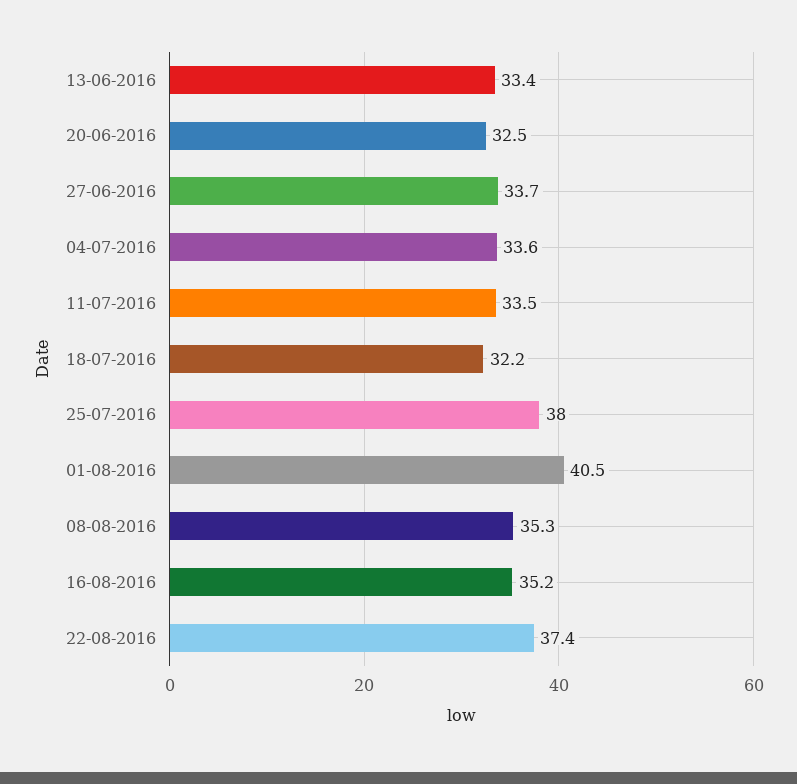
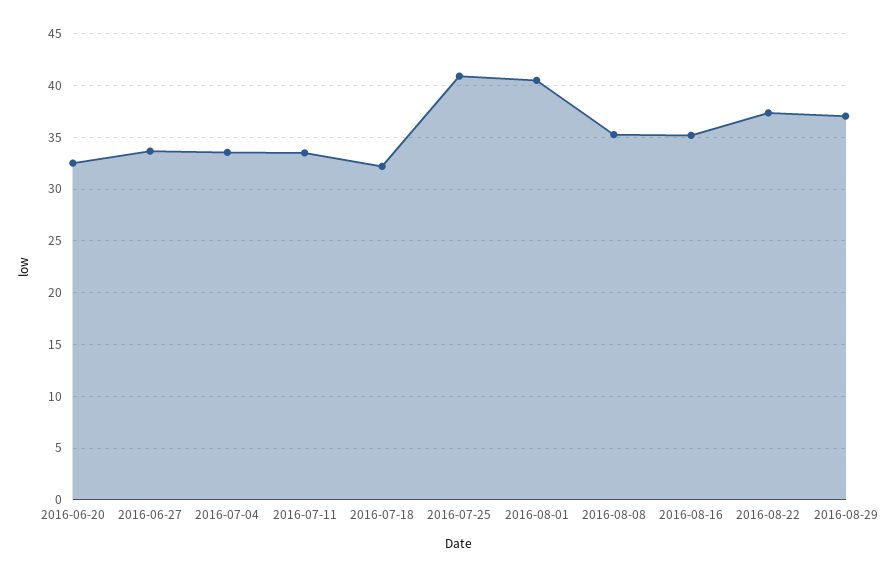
13-06-2016: 33.4 -> none
25-07-2016: 38 -> 41
2016-08-29: none -> 37

